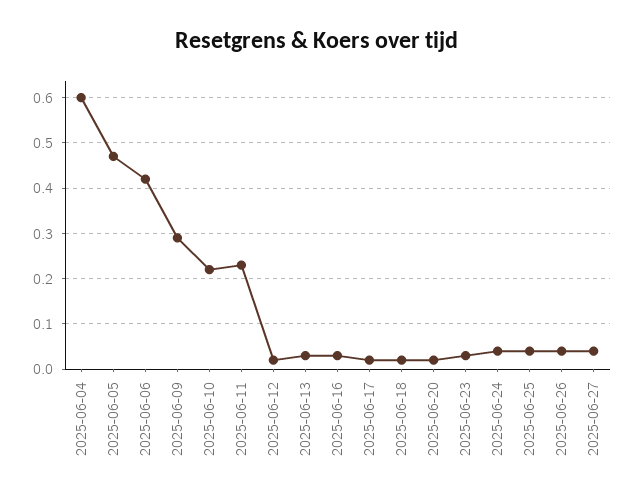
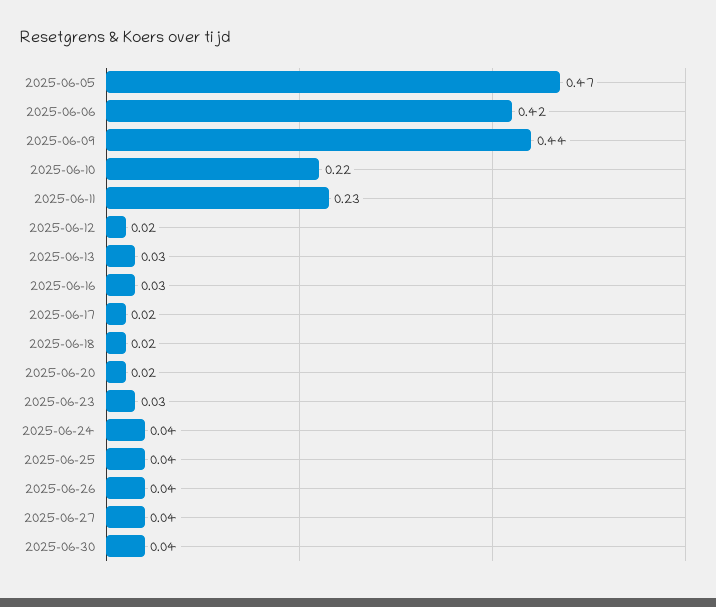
2025-06-04: 0.6 -> none
2025-06-09: 0.3 -> 0.44
2025-06-30: none -> 0.04

